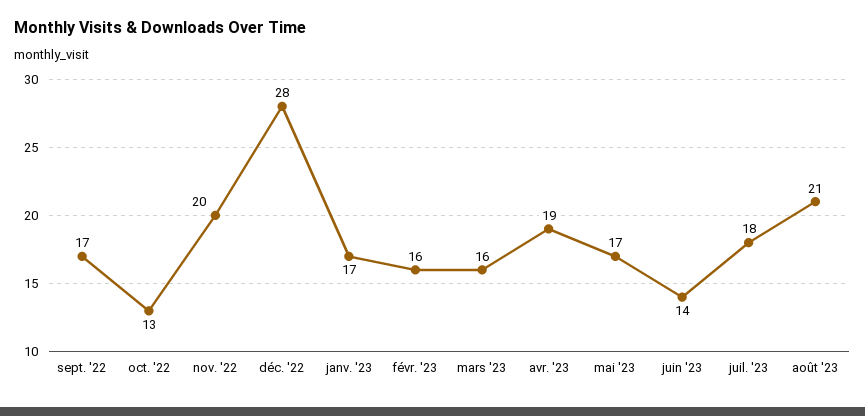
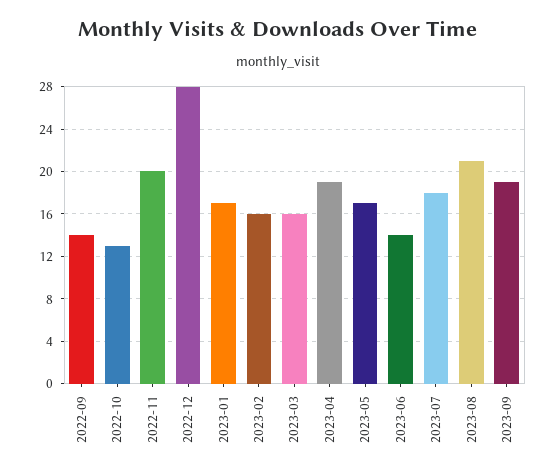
sept. '22: 17 -> 14
2023-09: none -> 19

